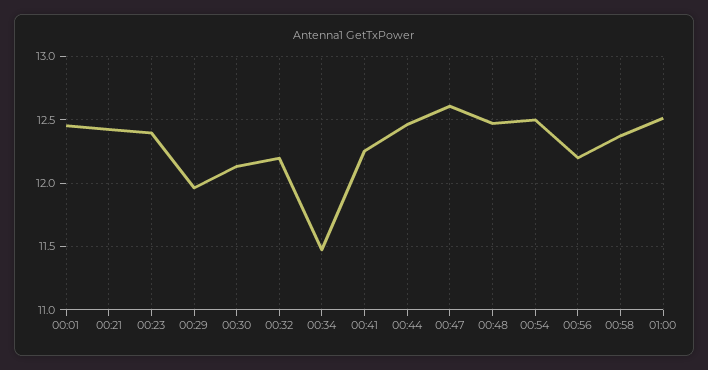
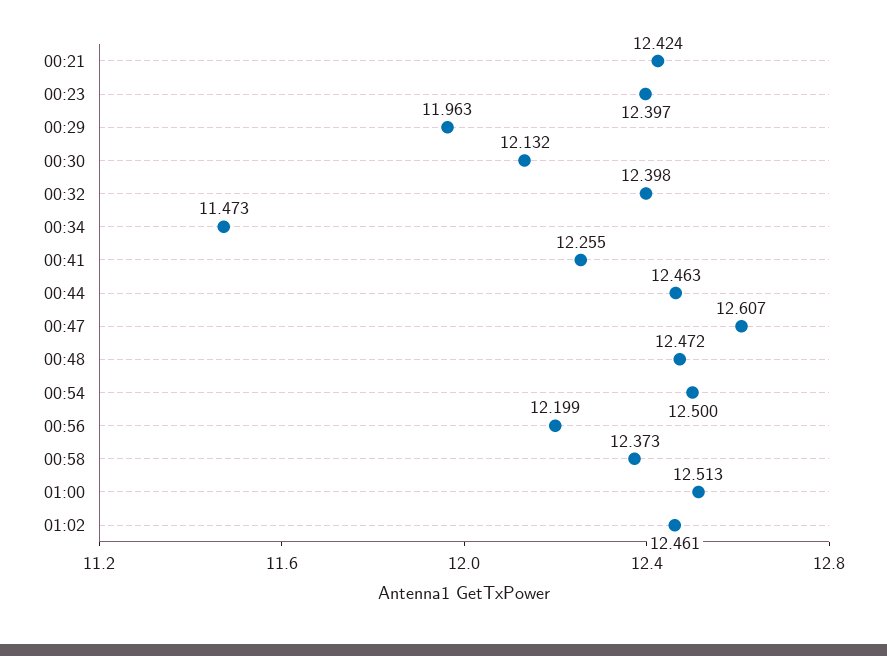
00:01: 12.45 -> none
00:32: 12.2 -> 12.398
01:02: none -> 12.461

